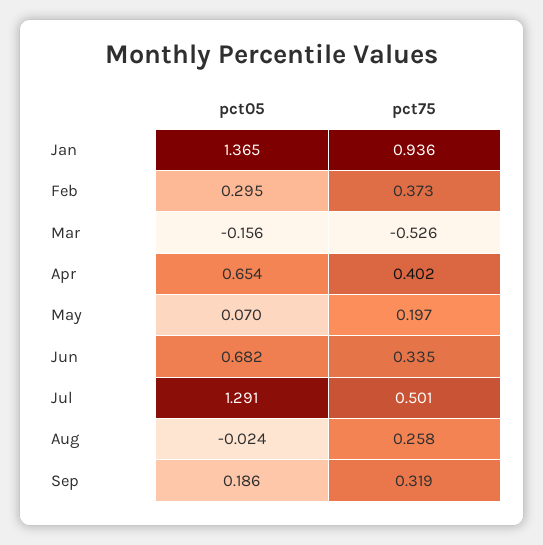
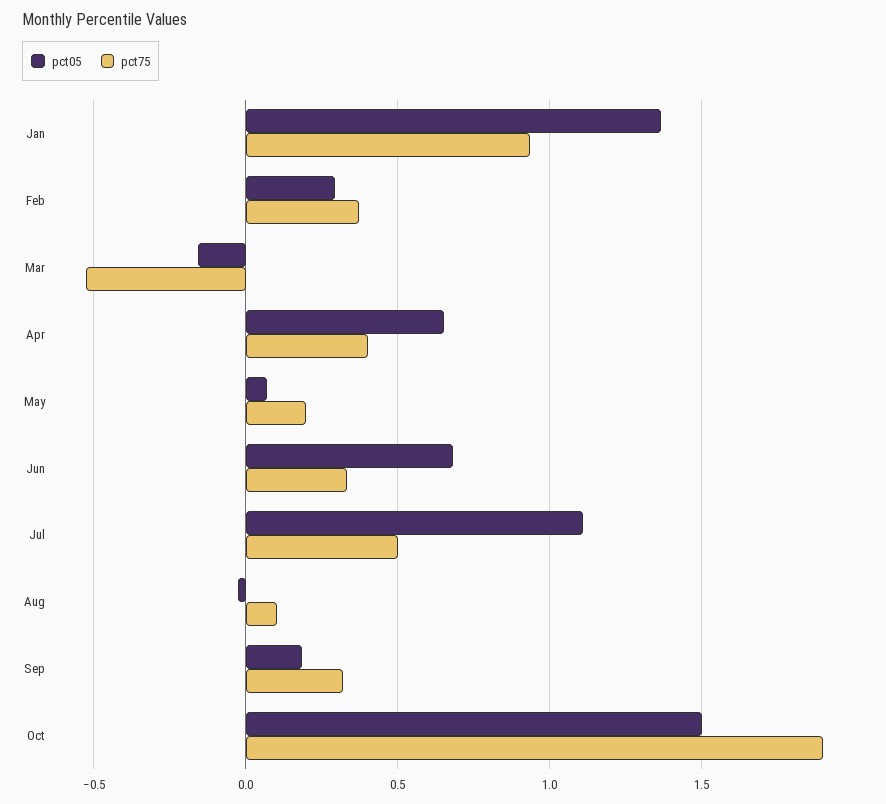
pct05, Jul: 1.291 -> 1.1
pct75, Aug: 0.258 -> 0.1
pct05, Oct: none -> 1.5
pct75, Oct: none -> 1.9

